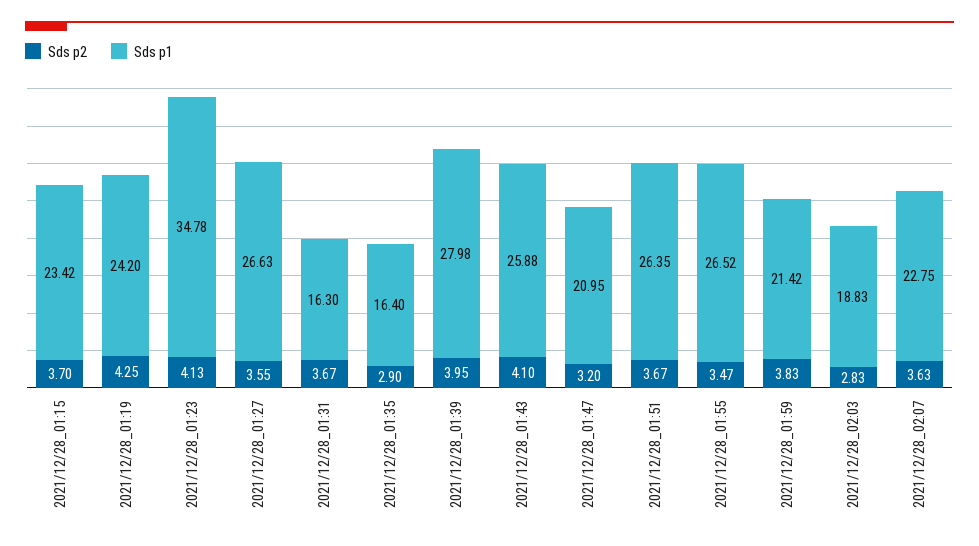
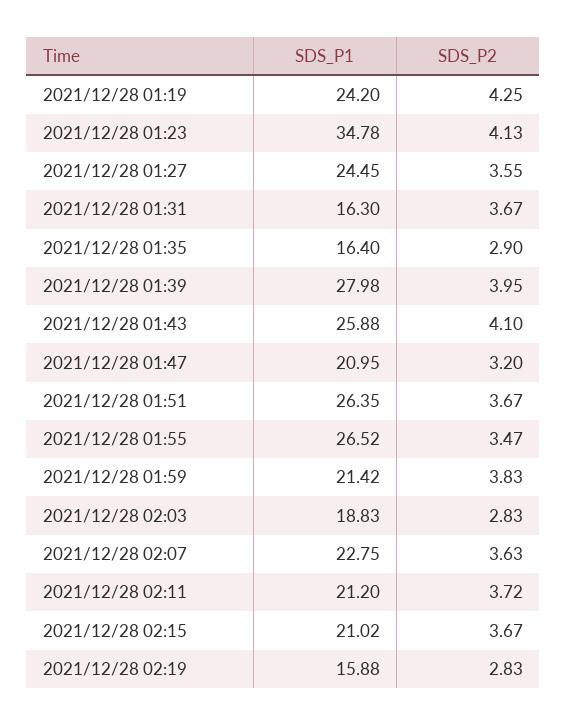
Sds p2, 2021/12/28_01:15: 3.7 -> none
Sds p1, 2021/12/28_01:15: 23.42 -> none
Sds p1, 2021/12/28_01:27: 26.63 -> 24.45
Sds p1, 2021/12/28 02:11: none -> 21.2
Sds p2, 2021/12/28 02:11: none -> 3.72
Sds p1, 2021/12/28 02:15: none -> 21.02
Sds p2, 2021/12/28 02:15: none -> 3.67
Sds p1, 2021/12/28 02:19: none -> 15.88
Sds p2, 2021/12/28 02:19: none -> 2.83

